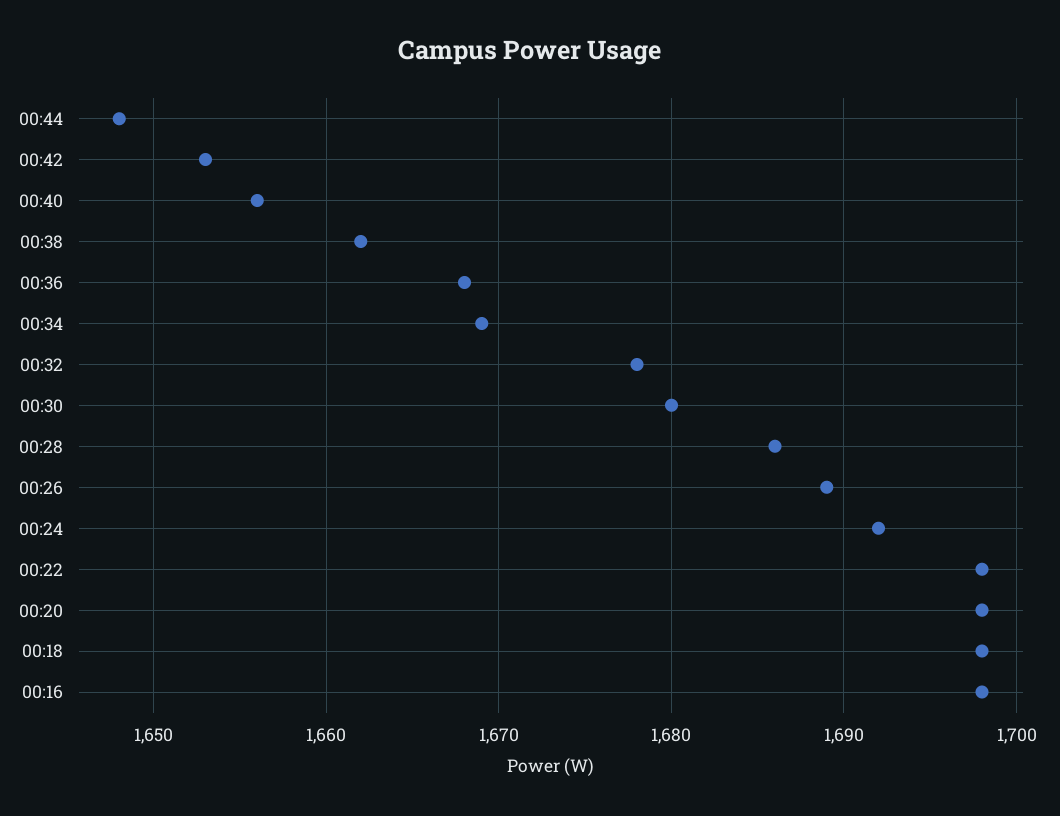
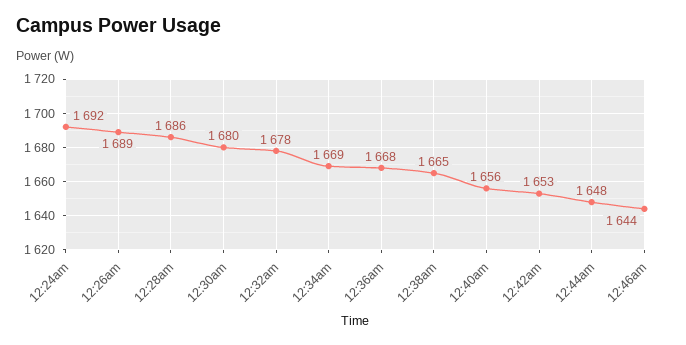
00:38: 1662 -> 1665
00:22: 1698 -> none
00:20: 1698 -> none
00:18: 1698 -> none
00:16: 1698 -> none
12:46am: none -> 1644

